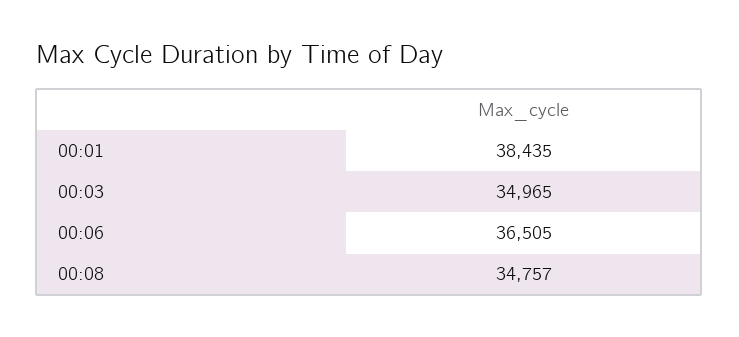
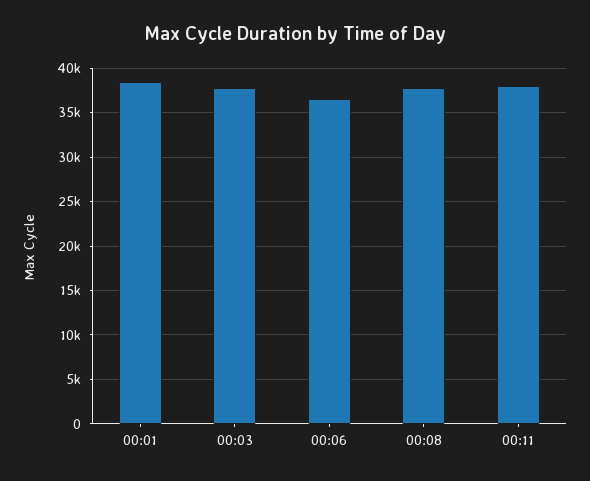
00:03: 34965 -> 38000
00:08: 34757 -> 38000
00:11: none -> 38000

